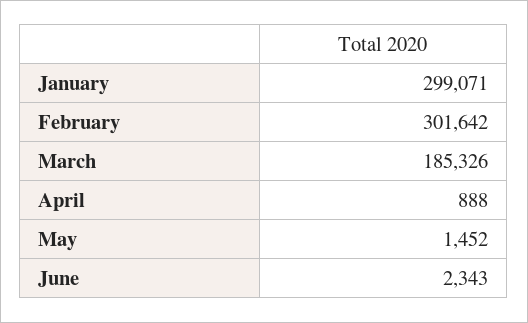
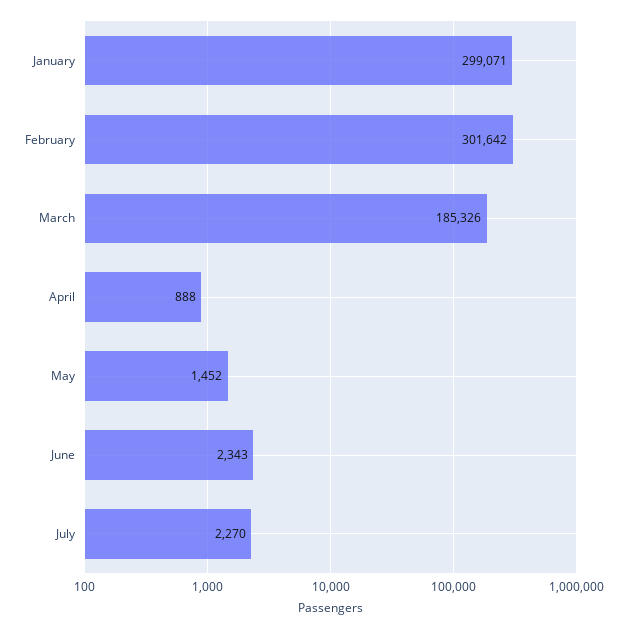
July: none -> 2270

